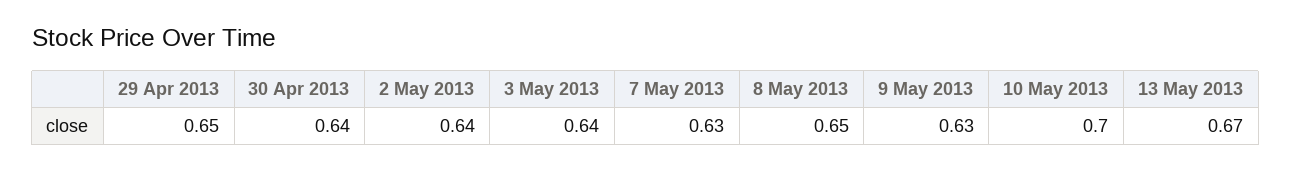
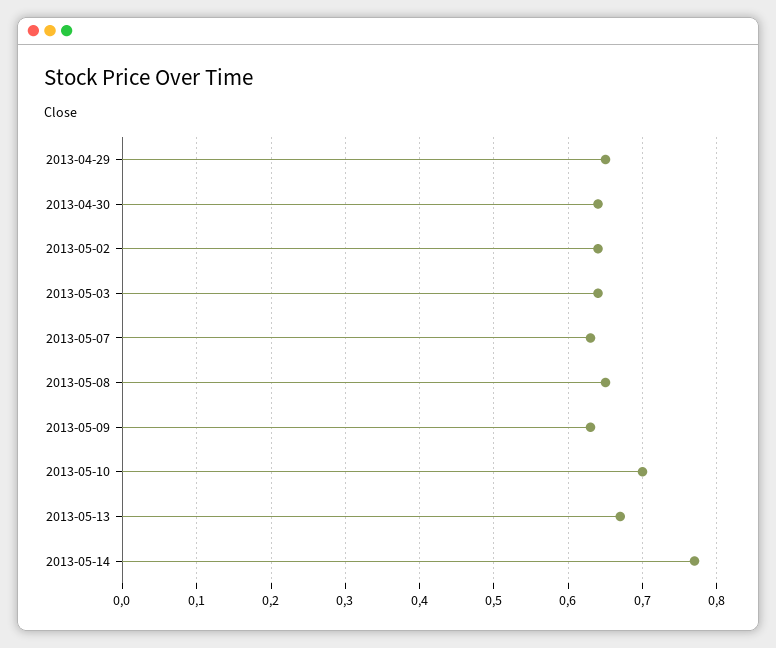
2013-05-14: none -> 0.77

